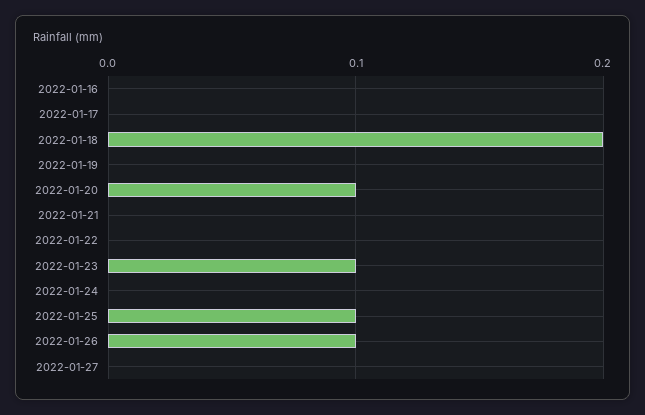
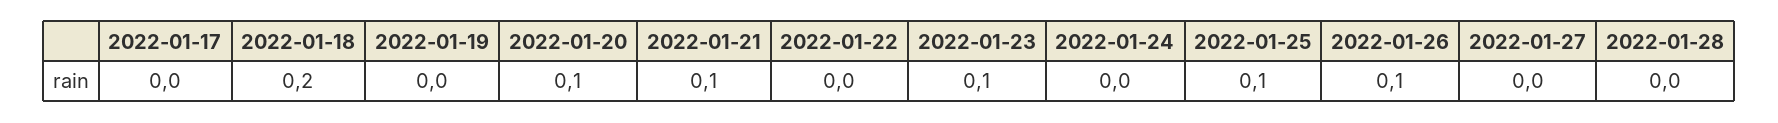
2022-01-16: 0 -> none
2022-01-21: 0 -> 0.1
2022-01-28: none -> 0

